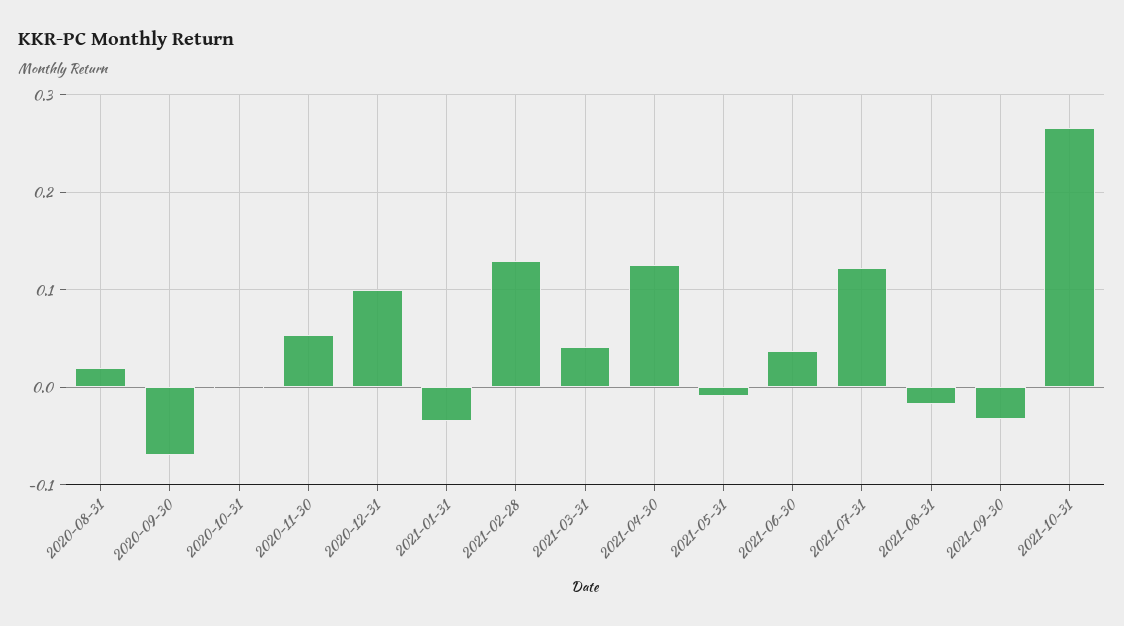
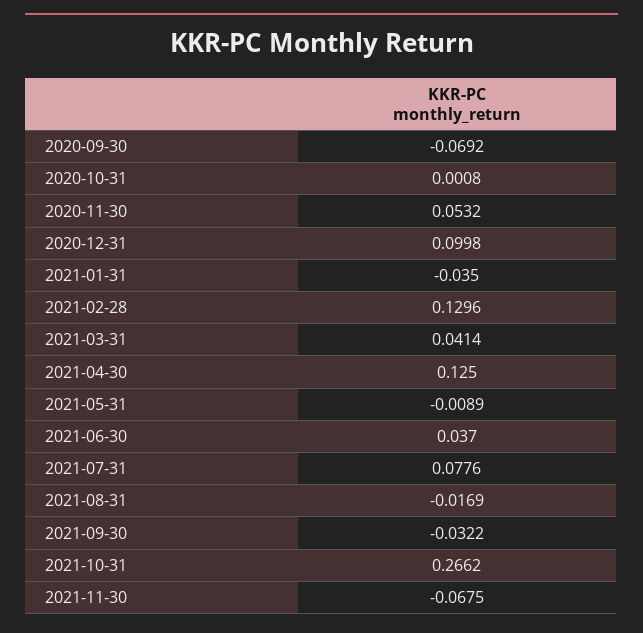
2020-08-31: 0.02 -> none
2021-07-31: 0.12 -> 0.0776
2021-11-30: none -> -0.0675

